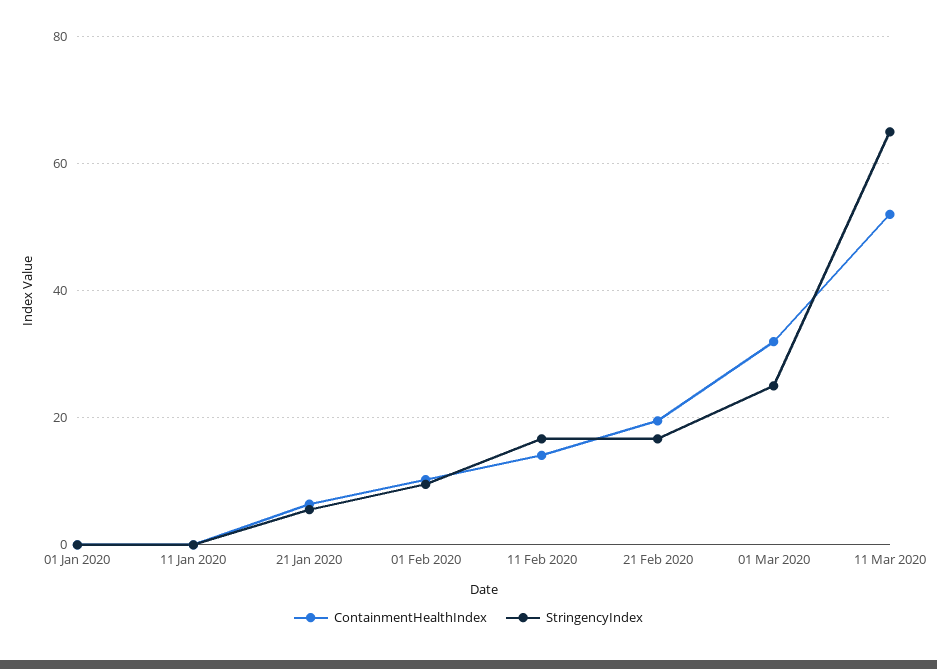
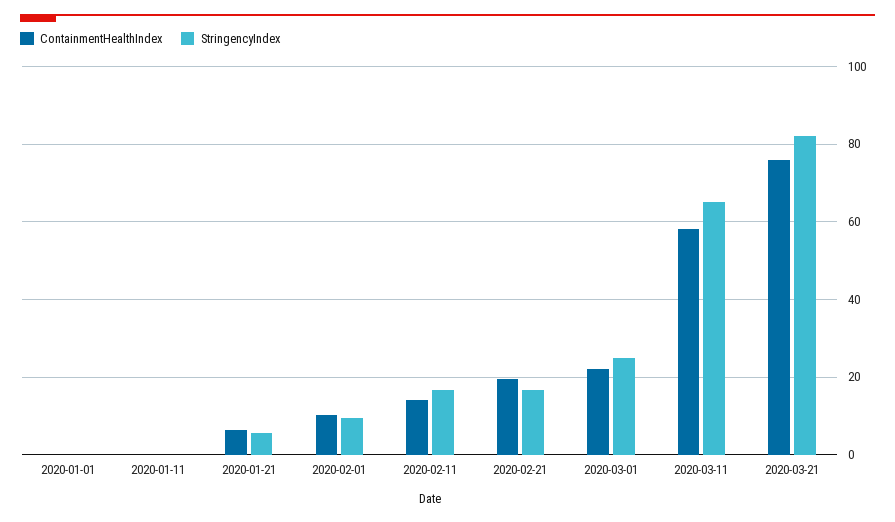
ContainmentHealthIndex, 01 Mar 2020: 32 -> 22
ContainmentHealthIndex, 11 Mar 2020: 52 -> 58
ContainmentHealthIndex, 2020-03-21: none -> 76
StringencyIndex, 2020-03-21: none -> 82

